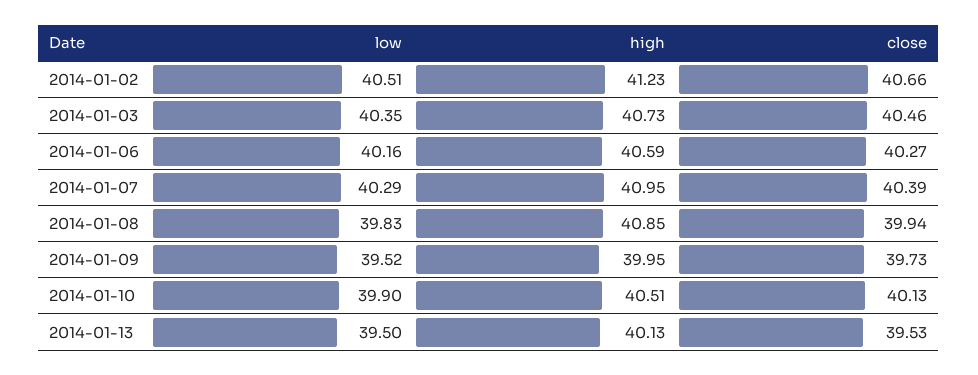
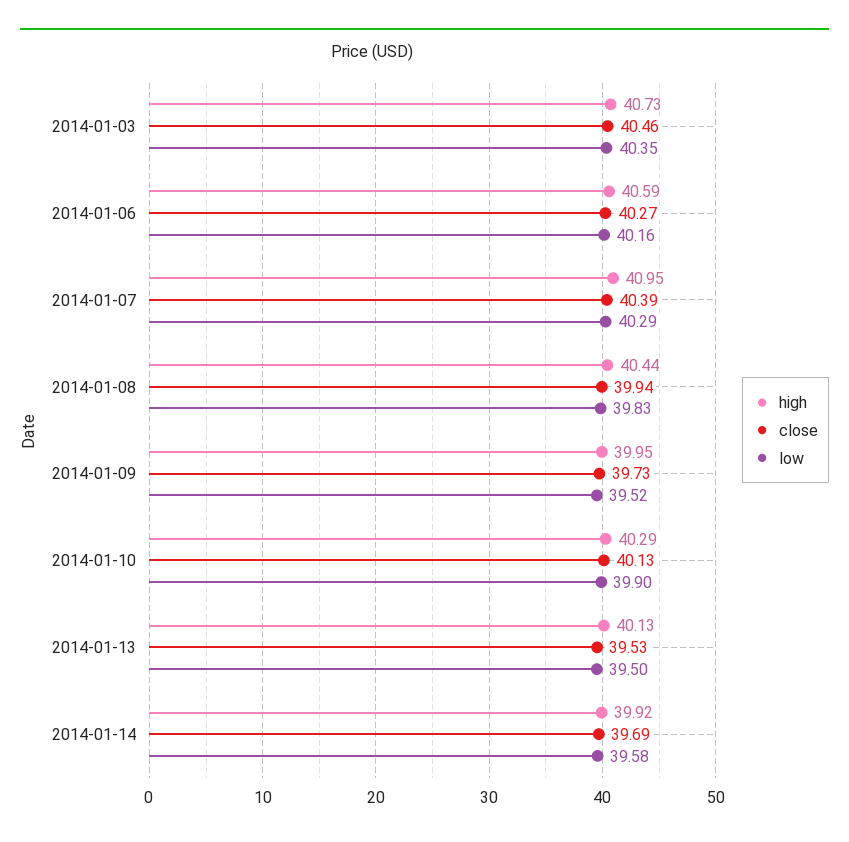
low, 2014-01-02: 40.51 -> none
high, 2014-01-02: 41.23 -> none
close, 2014-01-02: 40.66 -> none
high, 2014-01-08: 40.85 -> 40.44
high, 2014-01-10: 40.51 -> 40.29
high, 2014-01-14: none -> 39.92
close, 2014-01-14: none -> 39.69
low, 2014-01-14: none -> 39.58

